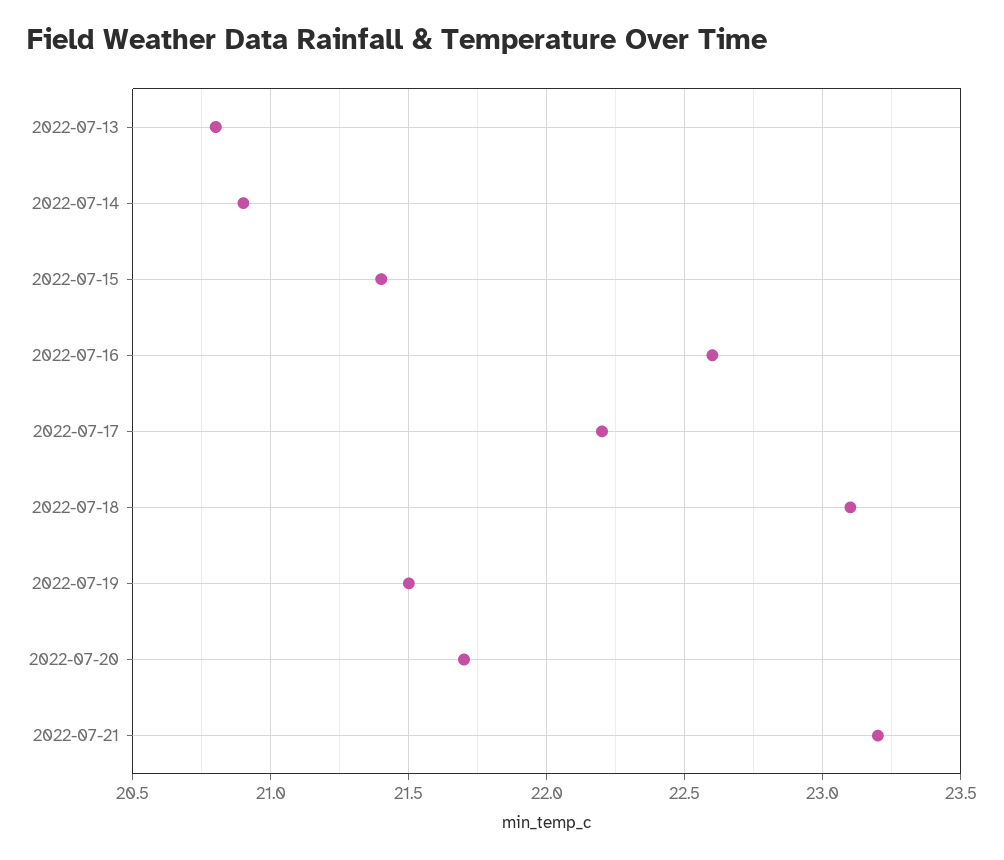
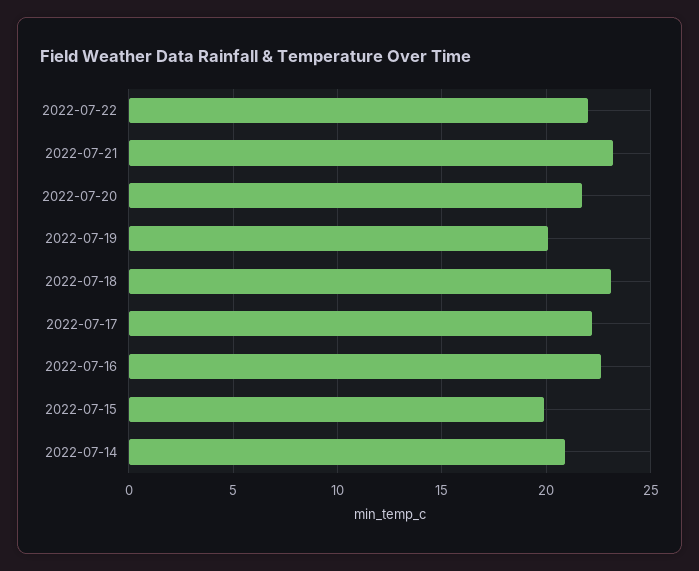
2022-07-13: 20.8 -> none
2022-07-15: 21.4 -> 20
2022-07-19: 21.5 -> 20
2022-07-22: none -> 22

